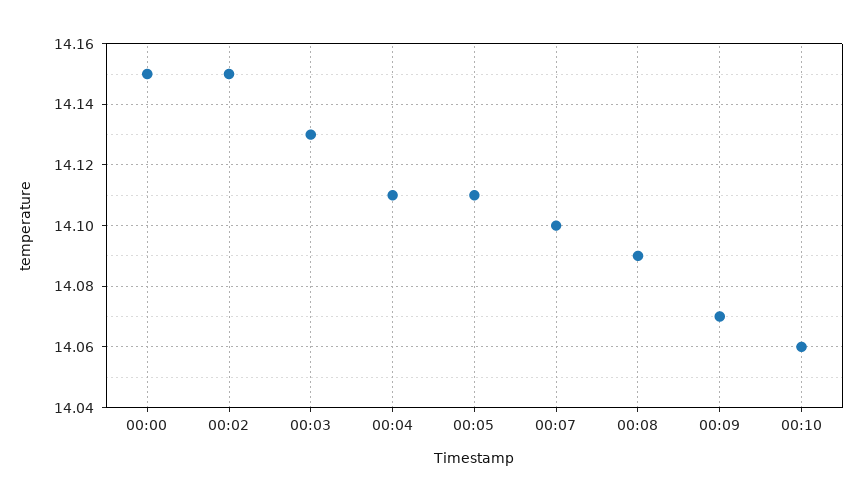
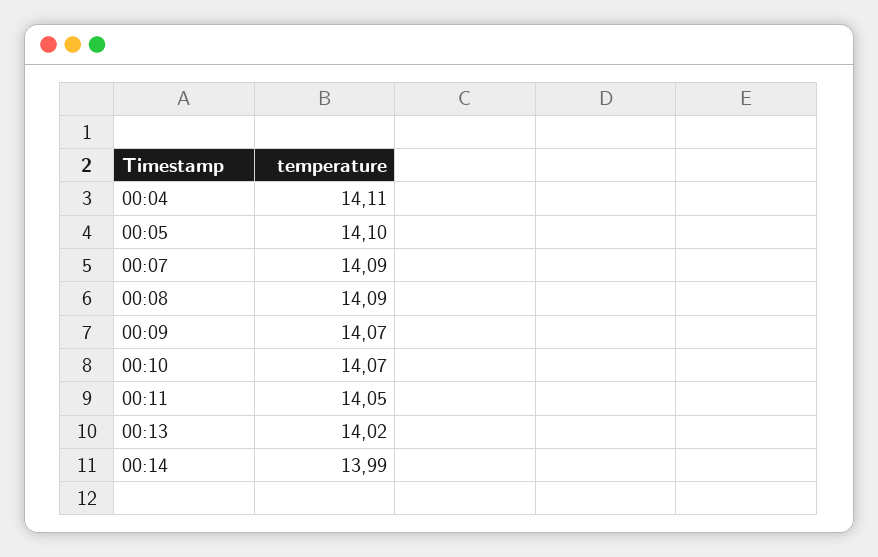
00:00: 14.15 -> none
00:02: 14.15 -> none
00:03: 14.13 -> none
00:05: 14.11 -> 14.1
00:07: 14.1 -> 14.09
00:10: 14.06 -> 14.07
00:11: none -> 14.05
00:13: none -> 14.02
00:14: none -> 13.99

